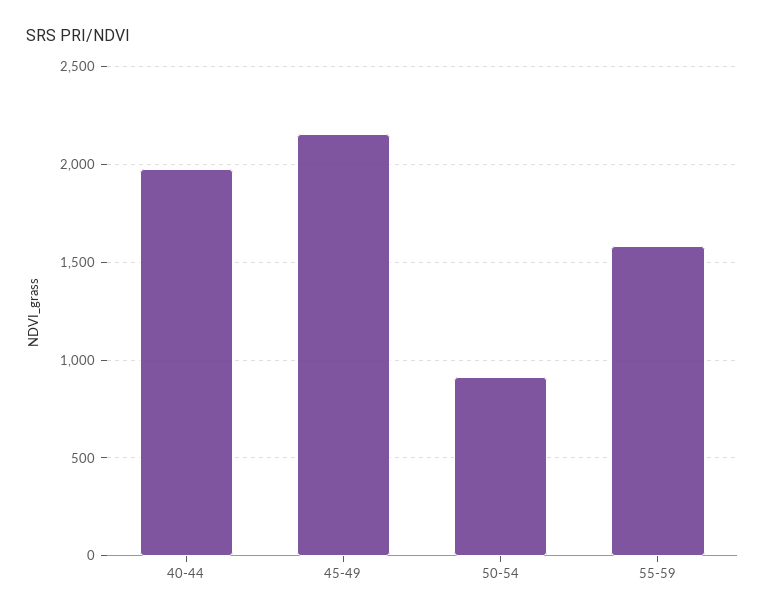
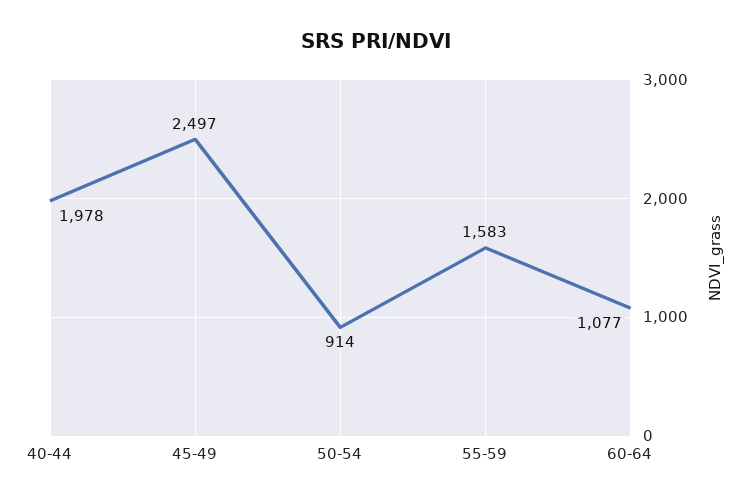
45-49: 2150 -> 2497
60-64: none -> 1077

